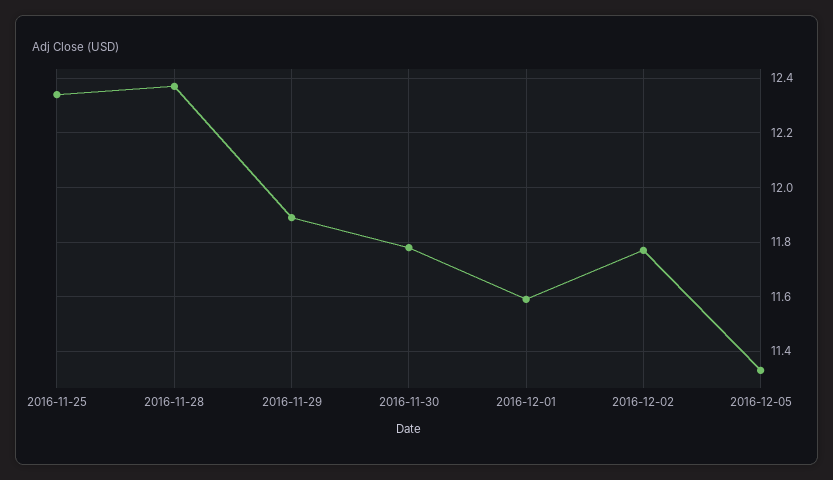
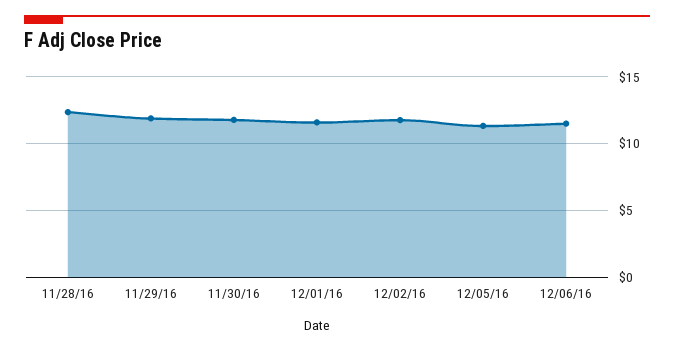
2016-11-25: 12.35 -> none
12/06/16: none -> 11.5

